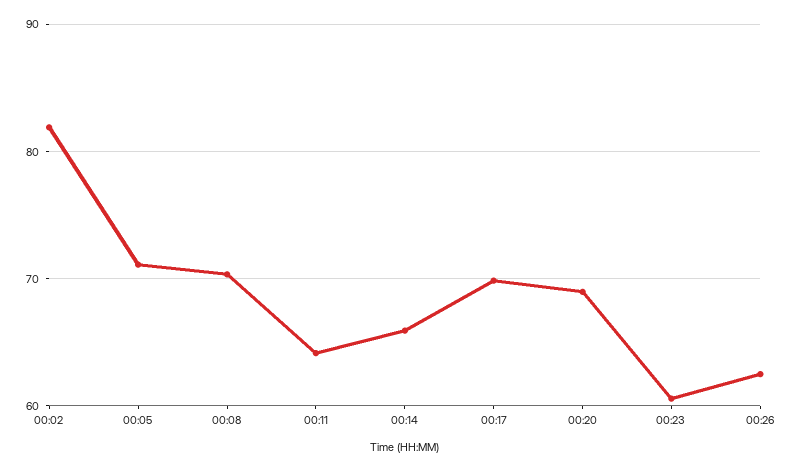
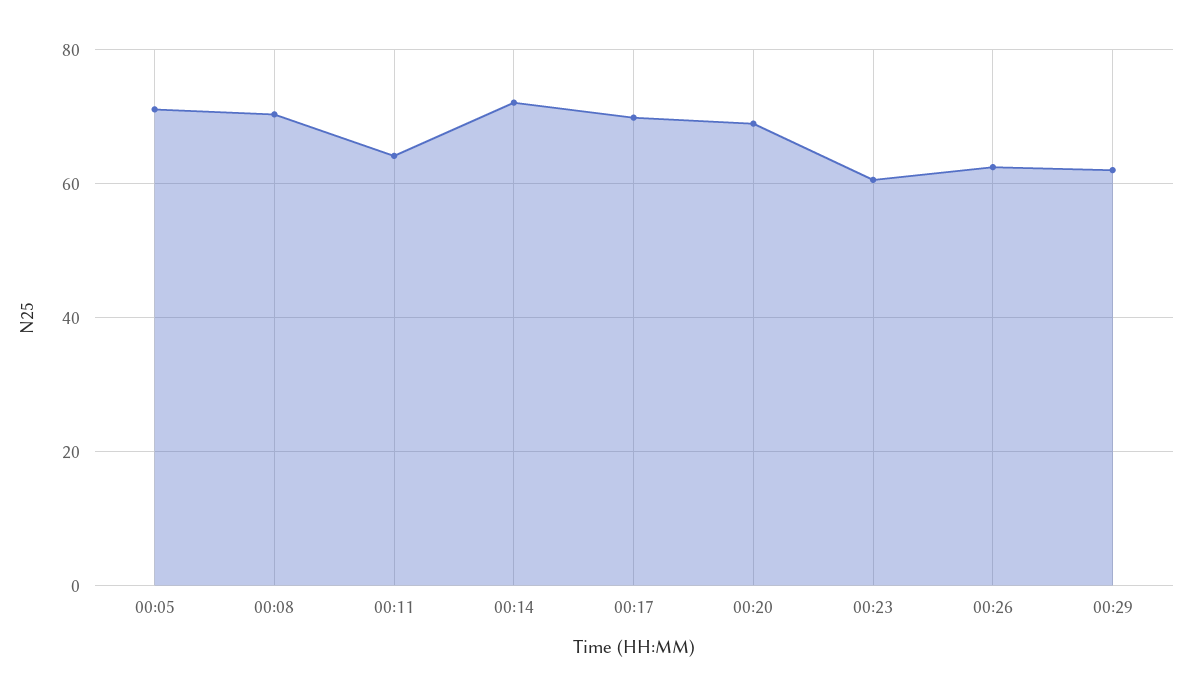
00:02: 82 -> none
00:14: 66 -> 72
00:29: none -> 62

